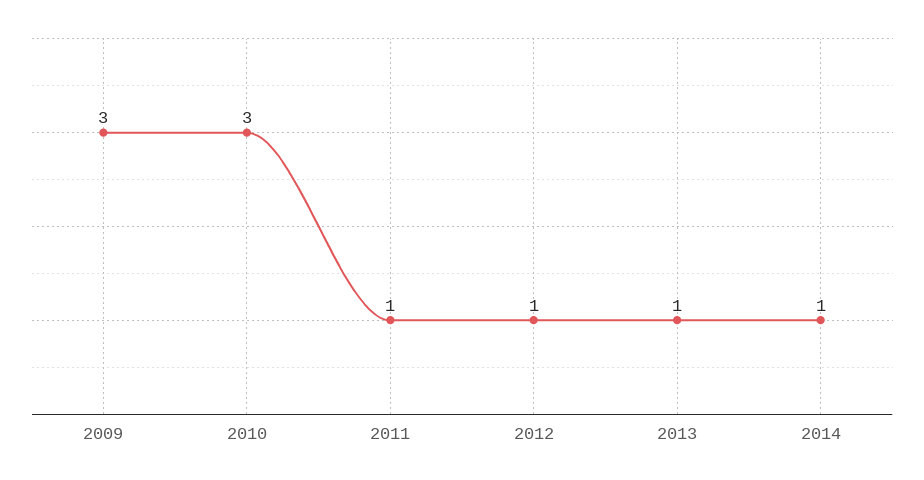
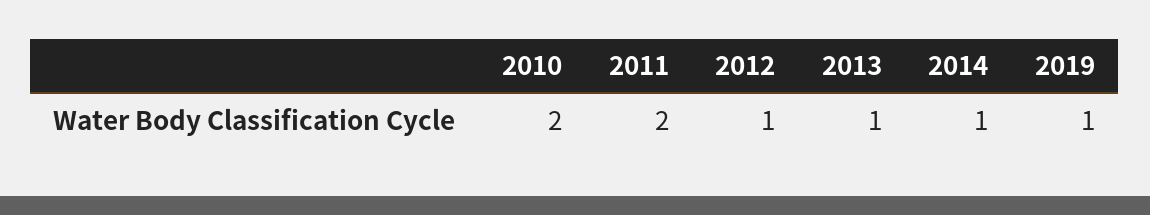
2009: 3 -> none
2010: 3 -> 2
2011: 1 -> 2
2019: none -> 1

